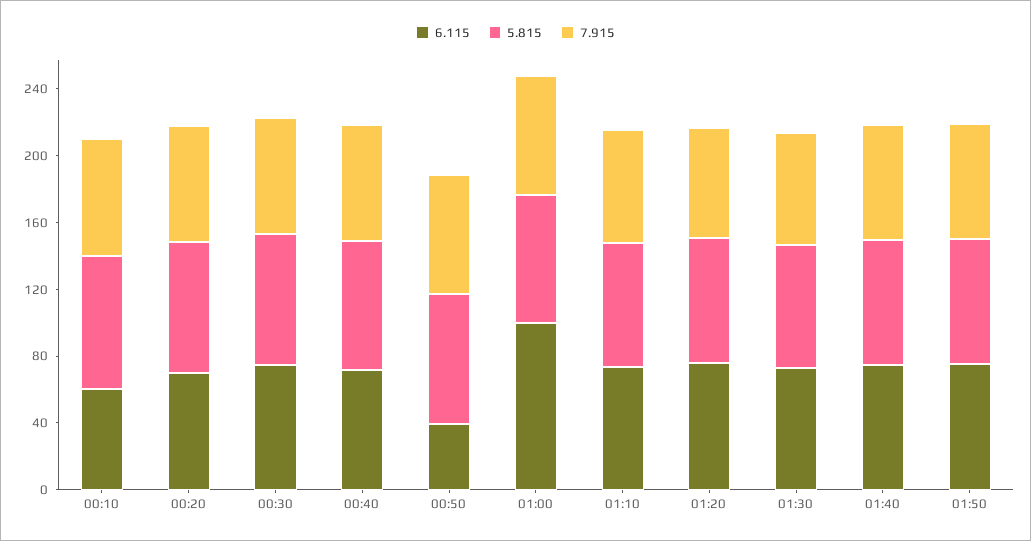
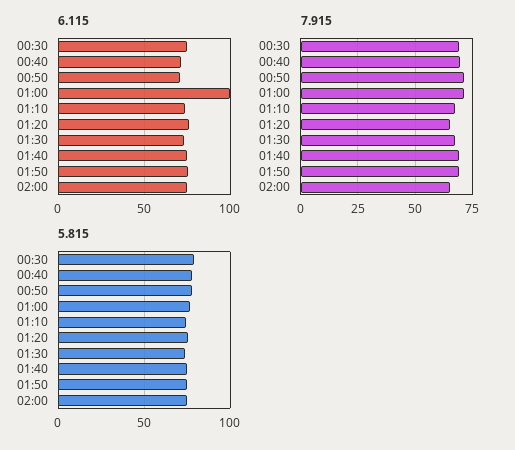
6.115, 00:10: 60 -> none
5.815, 00:10: 80 -> none
7.915, 00:10: 70 -> none
6.115, 00:20: 70 -> none
5.815, 00:20: 80 -> none
7.915, 00:20: 70 -> none
6.115, 00:50: 40 -> 70
6.115, 02:00: none -> 75
7.915, 02:00: none -> 65
5.815, 02:00: none -> 75

